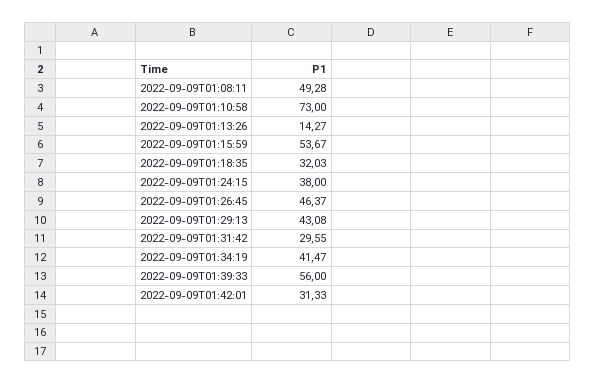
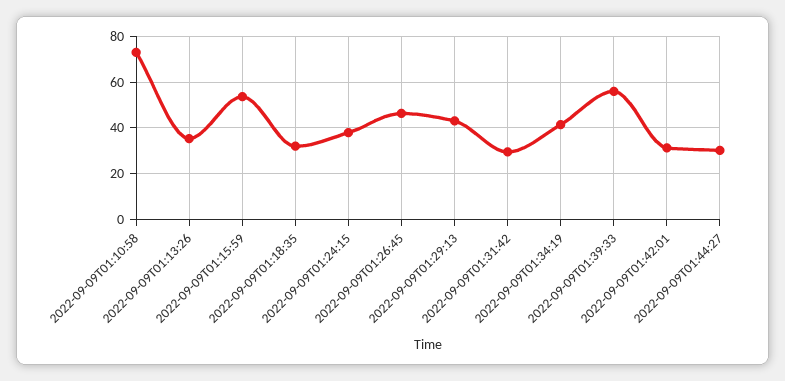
2022-09-09T01:08:11: 49.28 -> none
2022-09-09T01:13:26: 14.27 -> 35
2022-09-09T01:44:27: none -> 30

